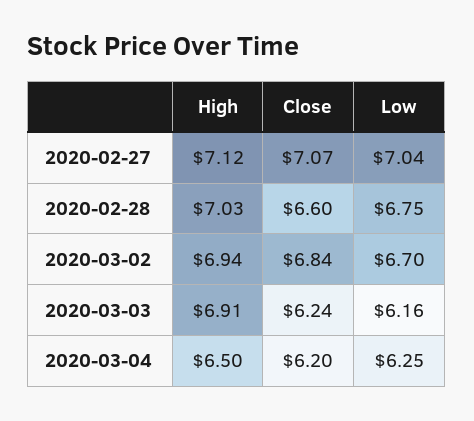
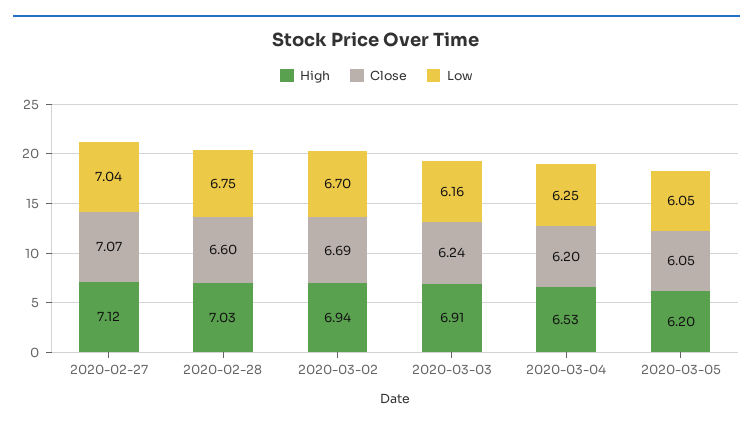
Close, 2020-03-02: 6.84 -> 6.69
High, 2020-03-04: 6.5 -> 6.53
High, 2020-03-05: none -> 6.2
Close, 2020-03-05: none -> 6.05
Low, 2020-03-05: none -> 6.05

